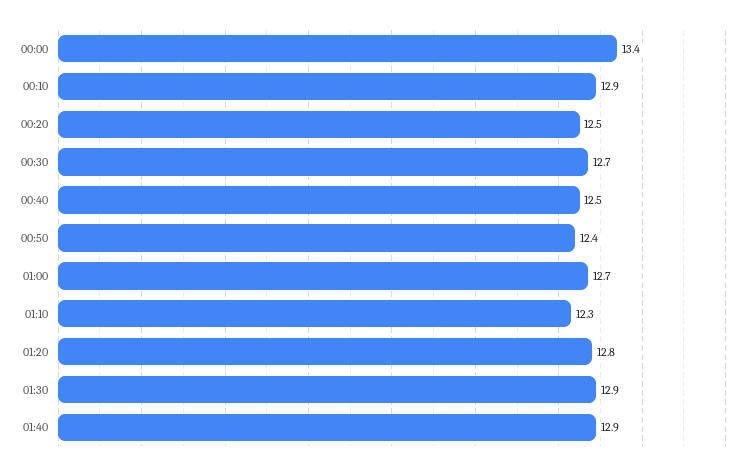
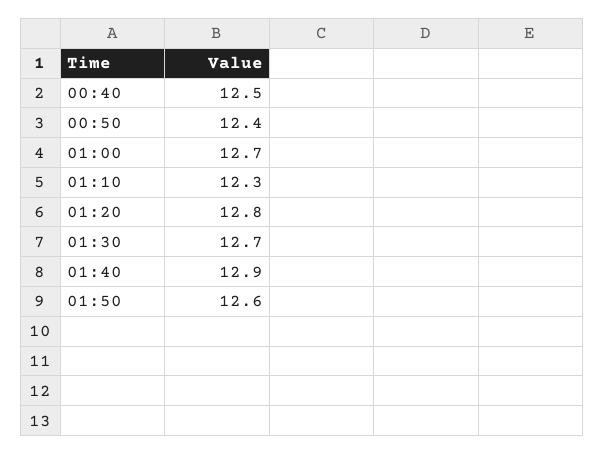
00:00: 13.4 -> none
00:10: 12.9 -> none
00:20: 12.5 -> none
00:30: 12.7 -> none
01:30: 12.9 -> 12.7
01:50: none -> 12.6

